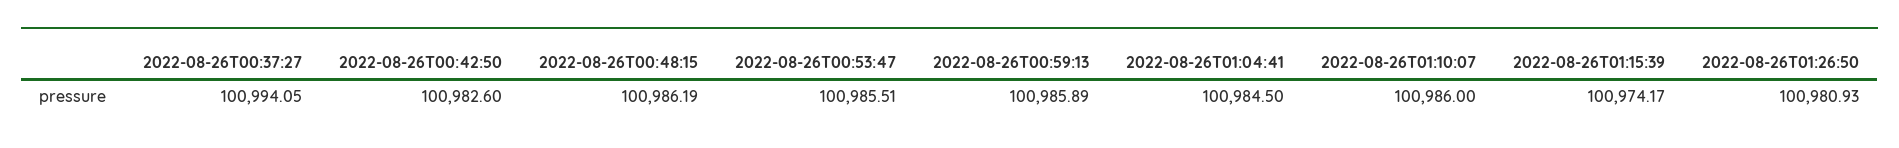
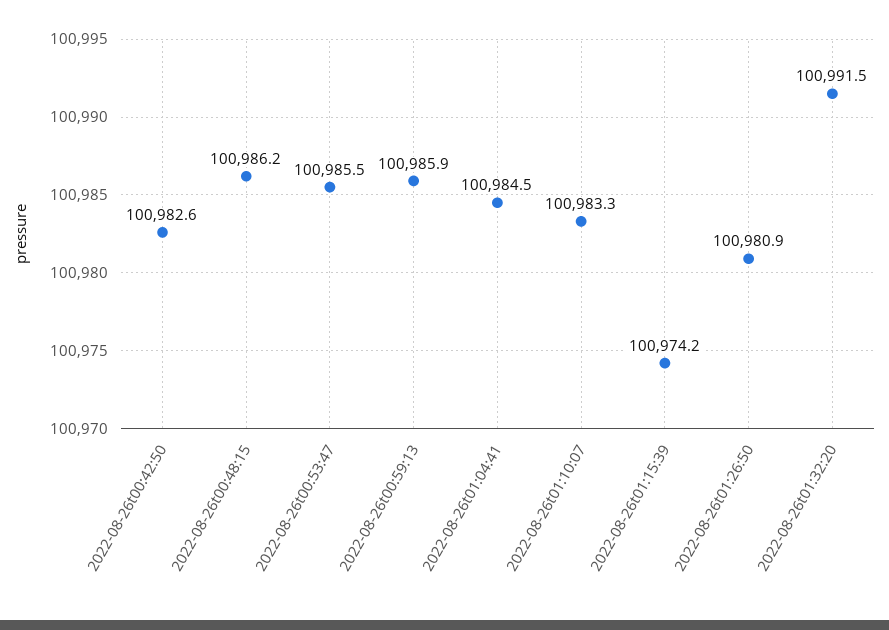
2022-08-26T00:37:27: 100994.05 -> none
2022-08-26T01:10:07: 100986 -> 100983.3
2022-08-26t01:32:20: none -> 100991.5

